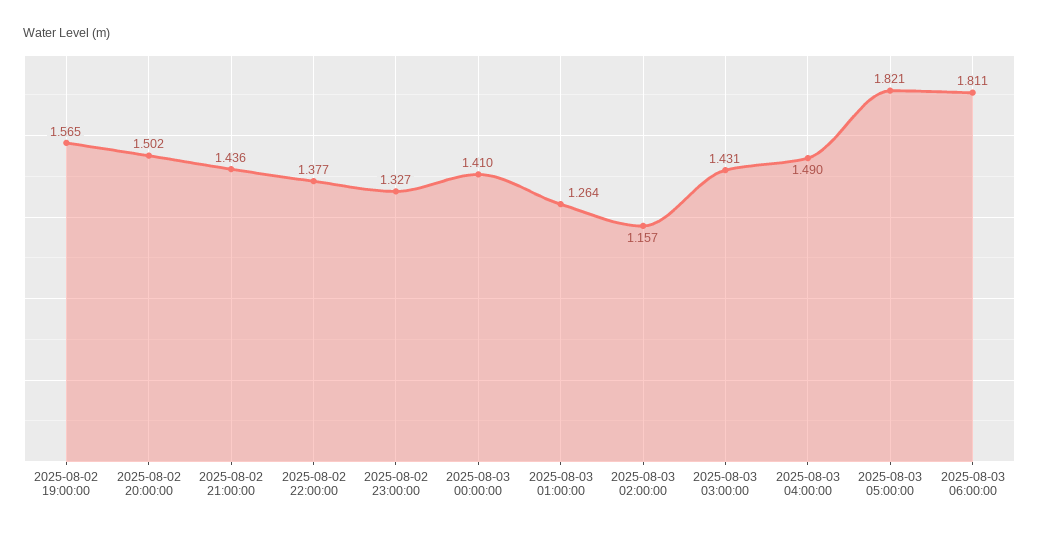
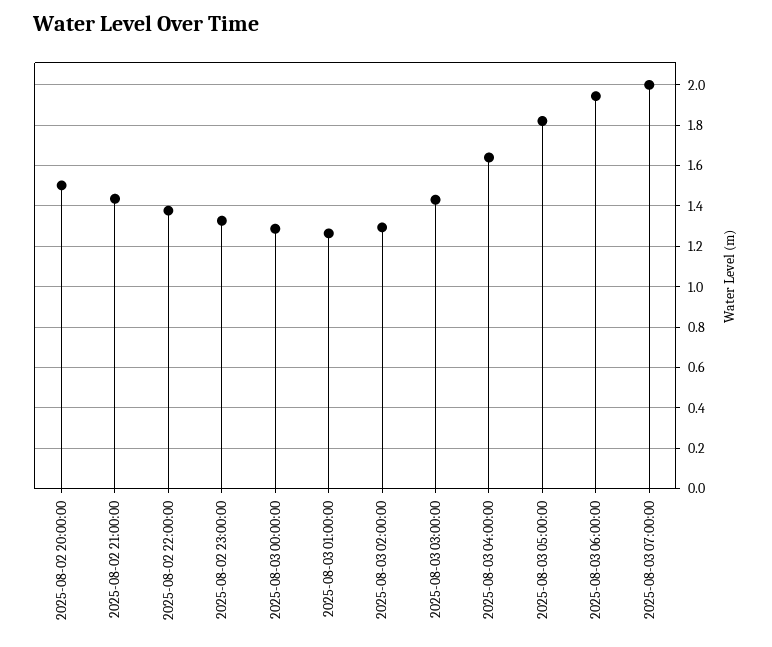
2025-08-02 19:00:00: 1.565 -> none
2025-08-03 00:00:00: 1.41 -> 1.3
2025-08-03 02:00:00: 1.157 -> 1.3
2025-08-03 04:00:00: 1.49 -> 1.65
2025-08-03 06:00:00: 1.811 -> 1.95
2025-08-03 07:00:00: none -> 2

